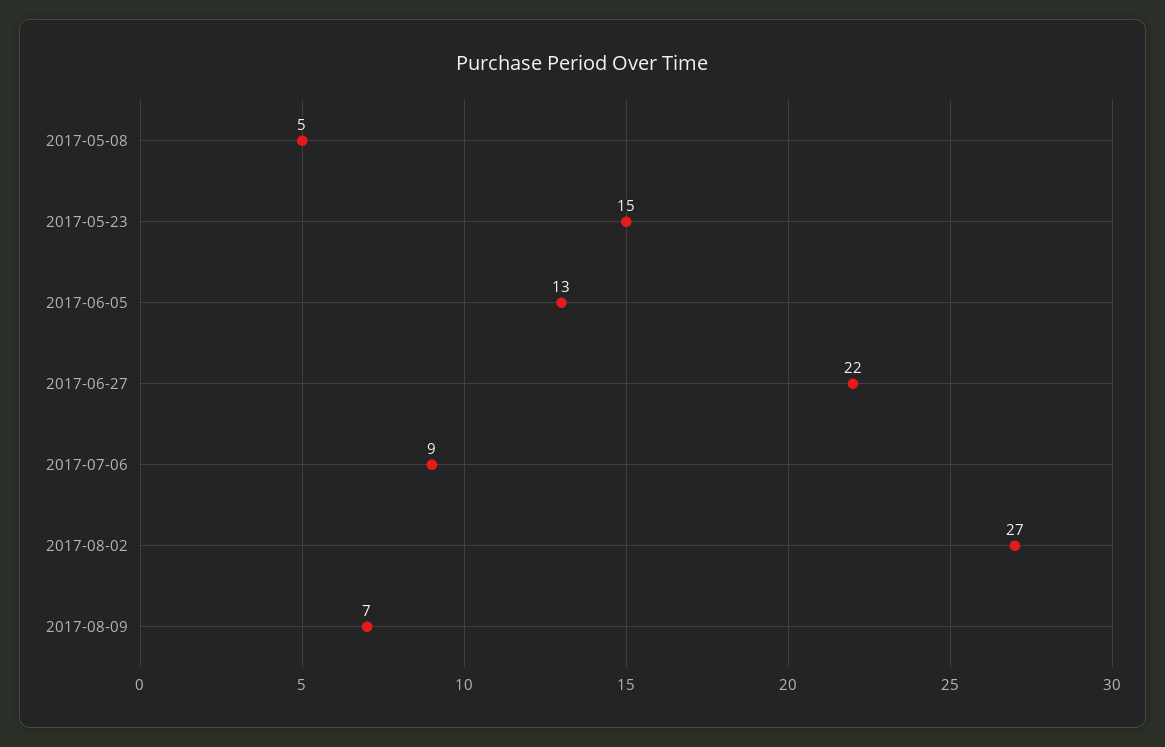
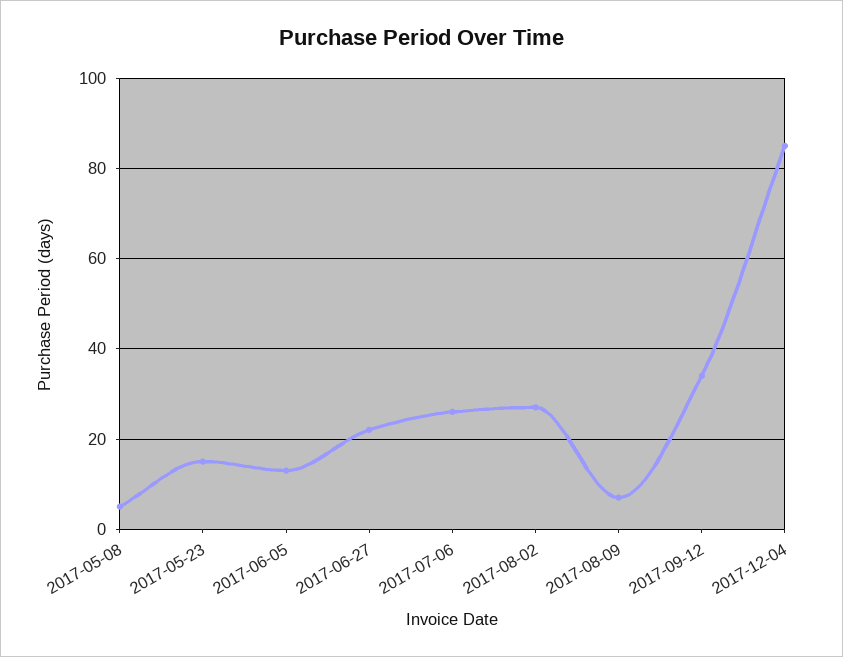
2017-07-06: 9 -> 25
2017-09-12: none -> 35
2017-12-04: none -> 85

